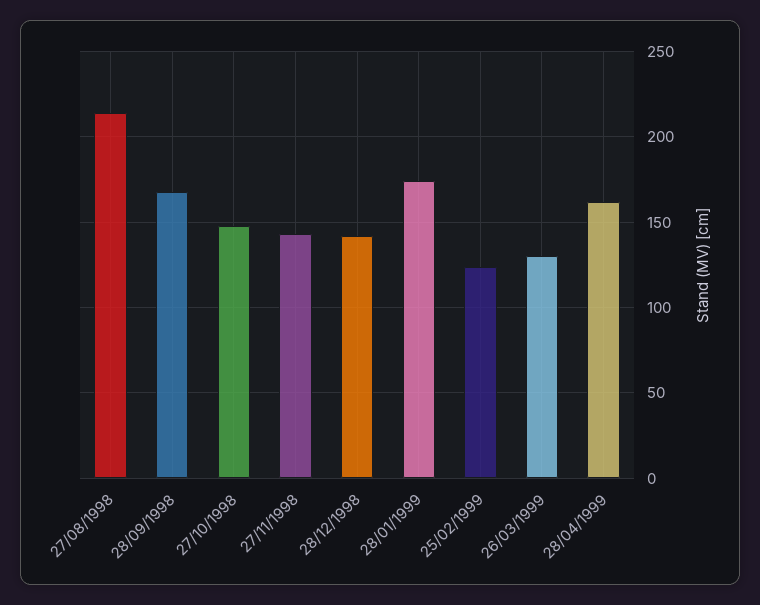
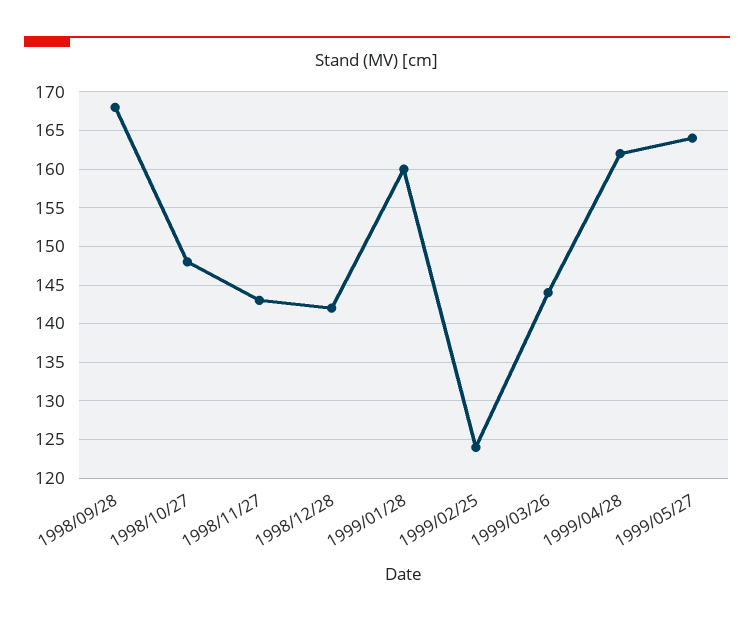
27/08/1998: 215 -> none
28/01/1999: 175 -> 160
26/03/1999: 130 -> 144
1999/05/27: none -> 164

